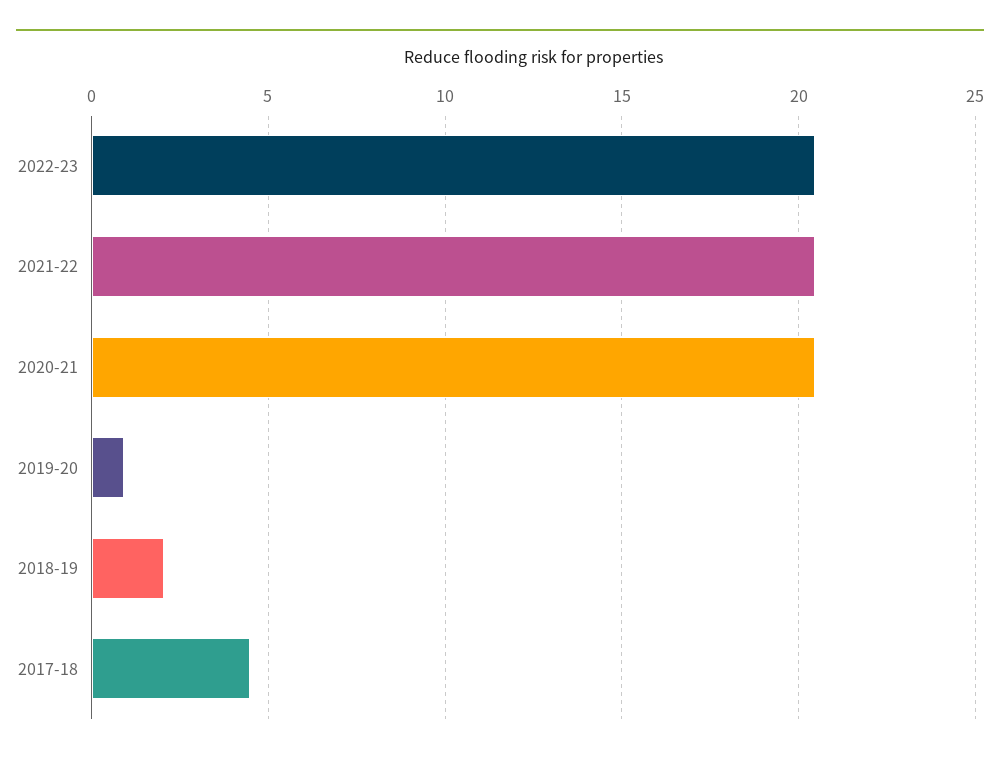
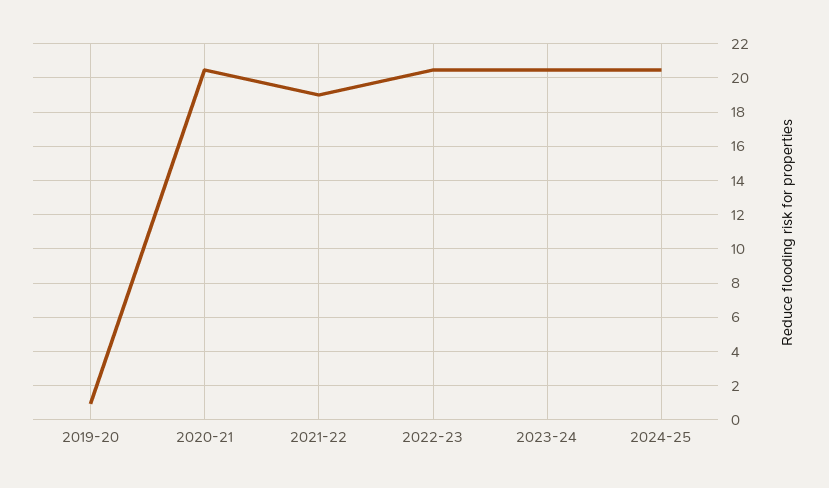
2021-22: 20.5 -> 19
2018-19: 2 -> none
2017-18: 4.5 -> none
2023-24: none -> 20.5
2024-25: none -> 20.5

